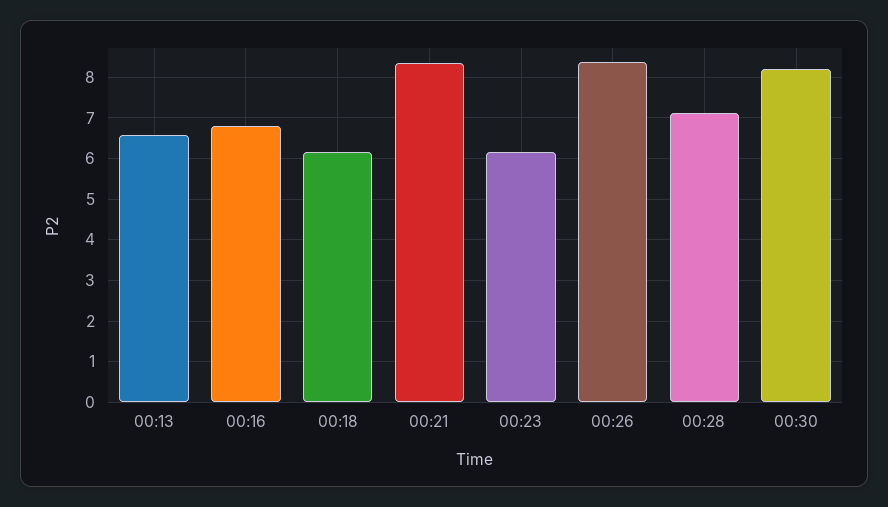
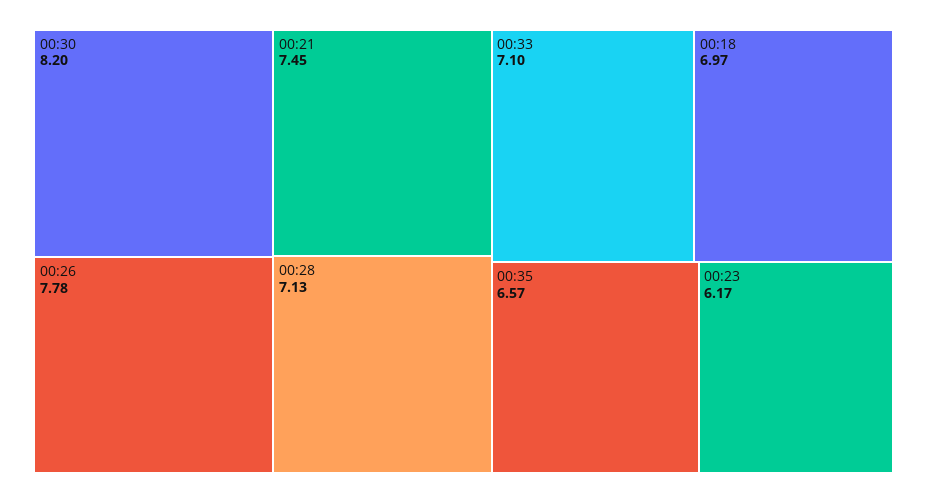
00:13: 6.6 -> none
00:16: 6.8 -> none
00:18: 6.2 -> 6.97
00:21: 8.4 -> 7.45
00:26: 8.4 -> 7.78
00:33: none -> 7.1
00:35: none -> 6.57

